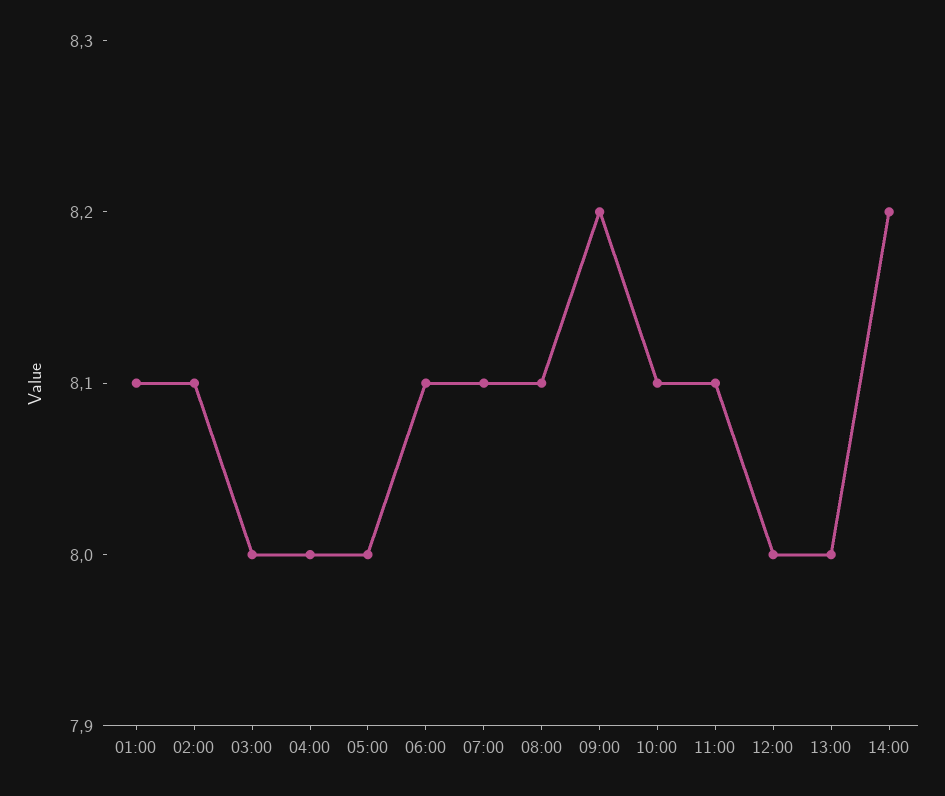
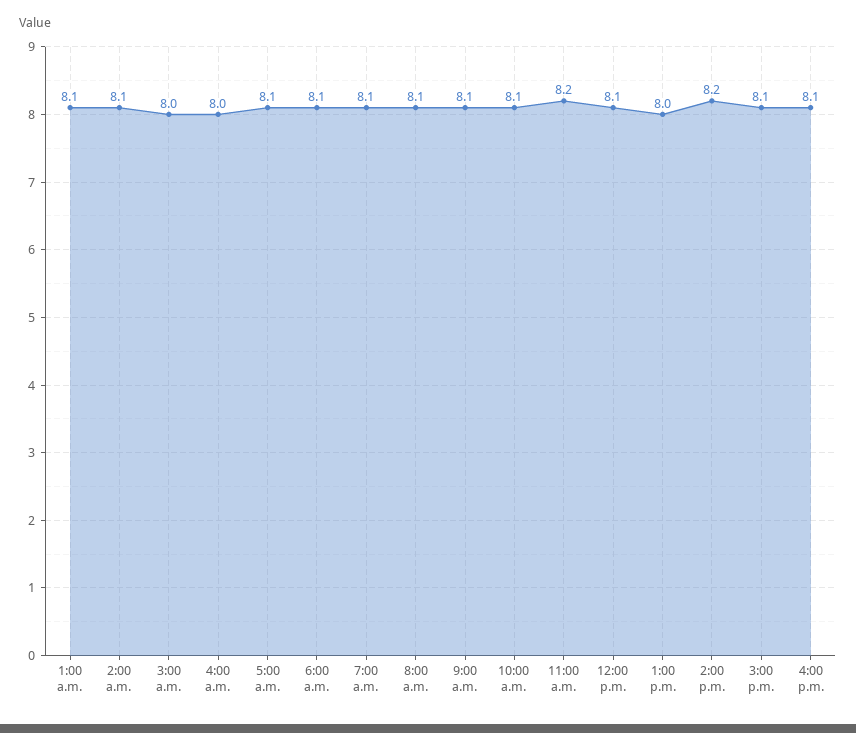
05:00: 8 -> 8.1
09:00: 8.2 -> 8.1
11:00: 8.1 -> 8.2
12:00: 8 -> 8.1
3:00 p.m.: none -> 8.1
4:00 p.m.: none -> 8.1

